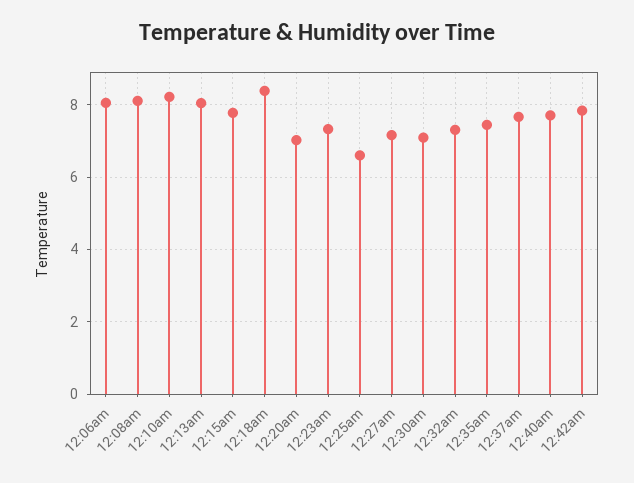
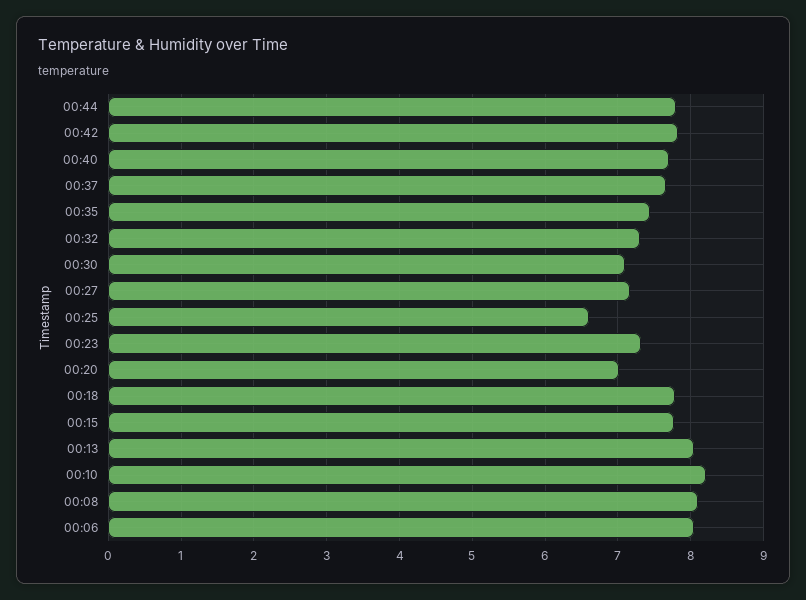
12:18am: 8.4 -> 7.8
00:44: none -> 7.8

